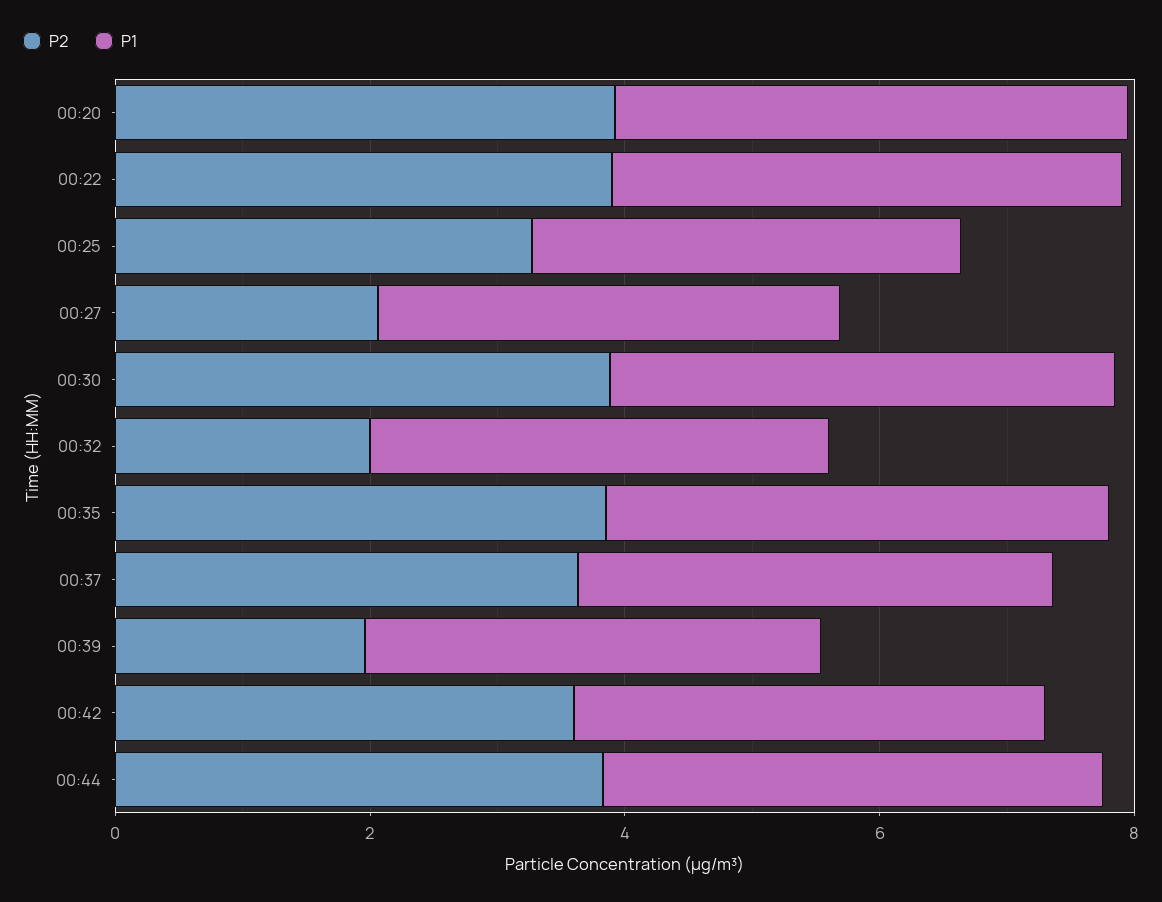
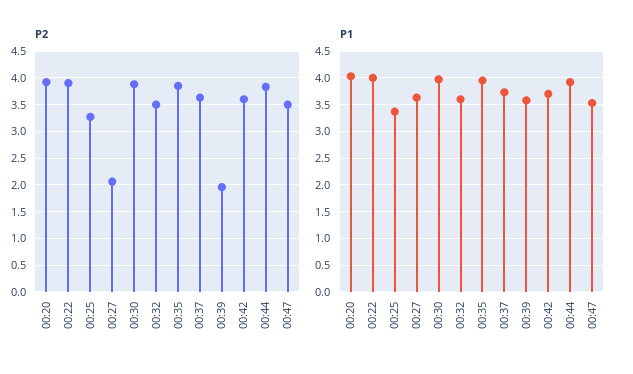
P2, 00:32: 2 -> 3.5
P2, 00:47: none -> 3.5
P1, 00:47: none -> 3.5

